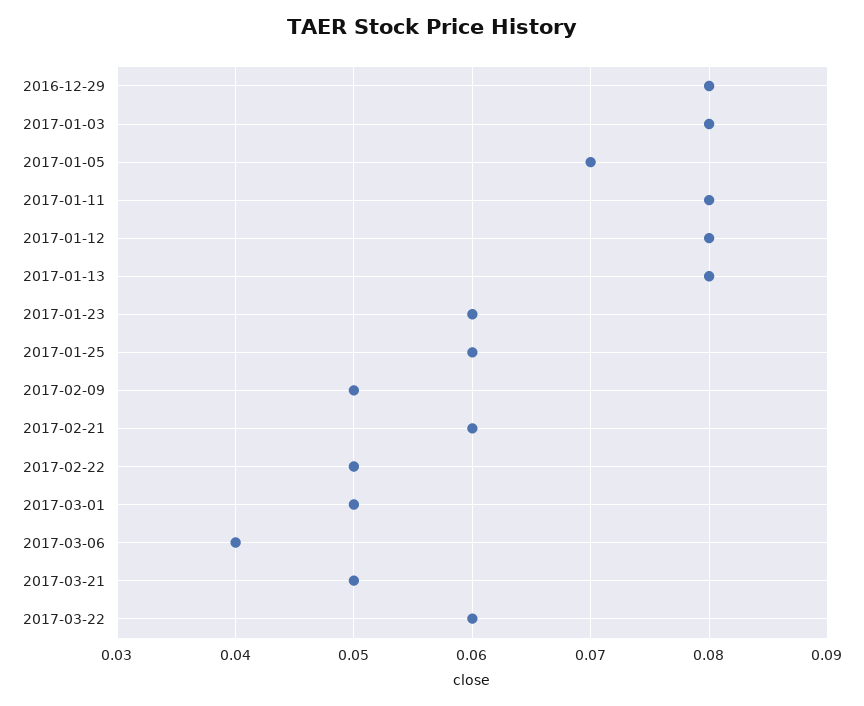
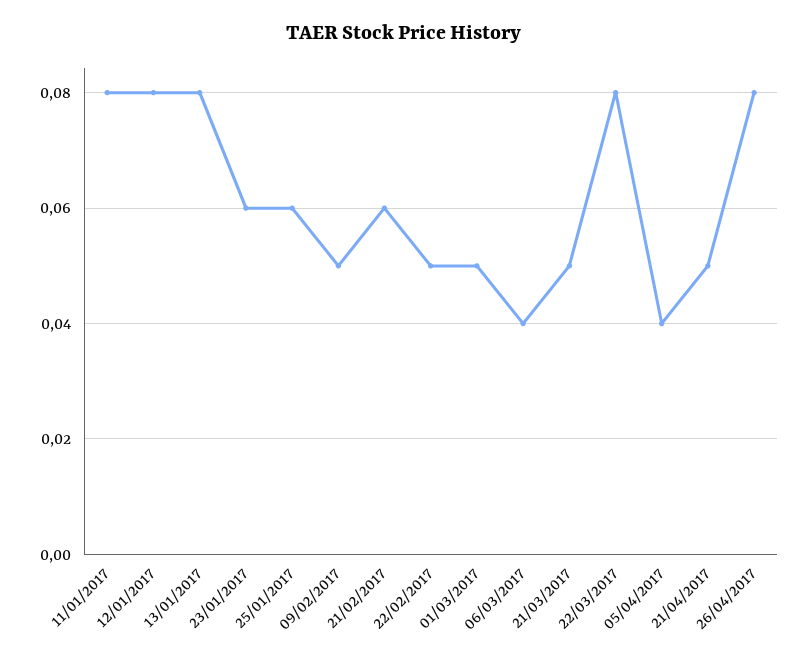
2016-12-29: 0.08 -> none
2017-01-03: 0.08 -> none
2017-01-05: 0.07 -> none
2017-03-22: 0.06 -> 0.08
05/04/2017: none -> 0.04
21/04/2017: none -> 0.05
26/04/2017: none -> 0.08

